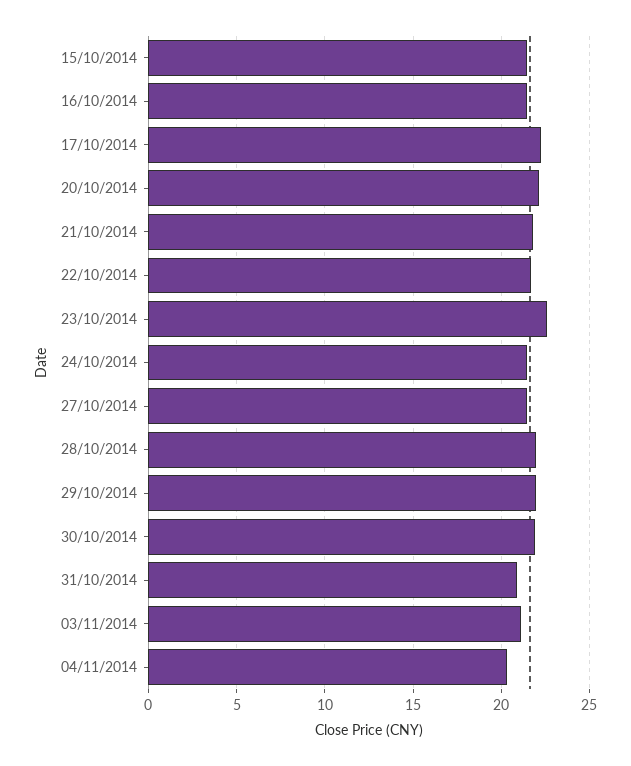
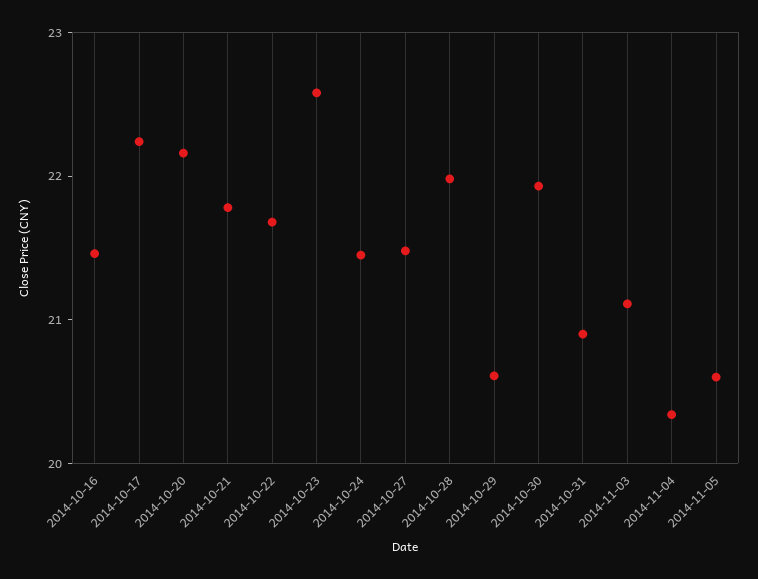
15/10/2014: 21.5 -> none
29/10/2014: 22 -> 20.6
2014-11-05: none -> 20.6

